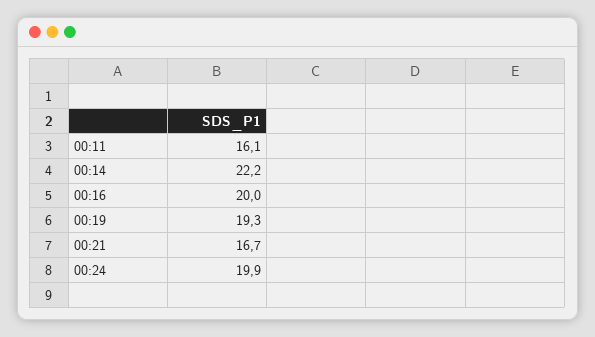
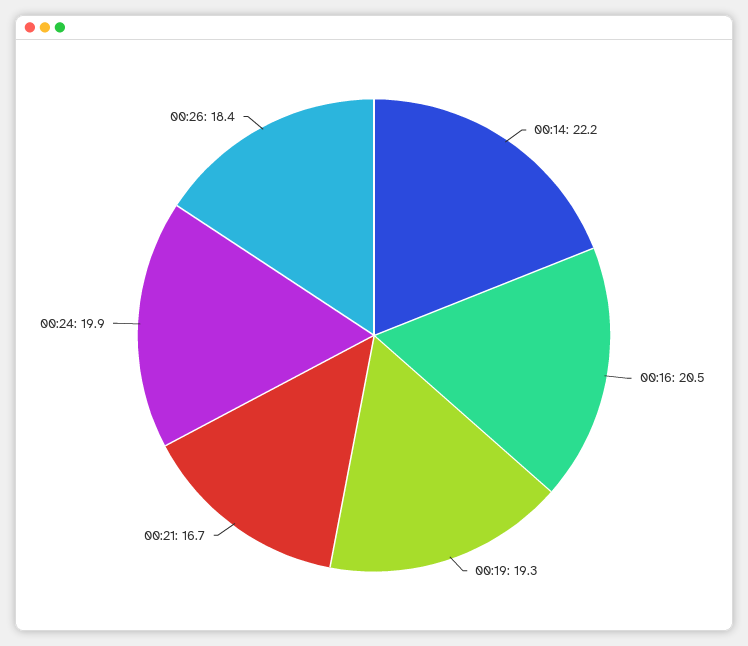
00:11: 16.1 -> none
00:16: 20 -> 20.5
00:26: none -> 18.4

